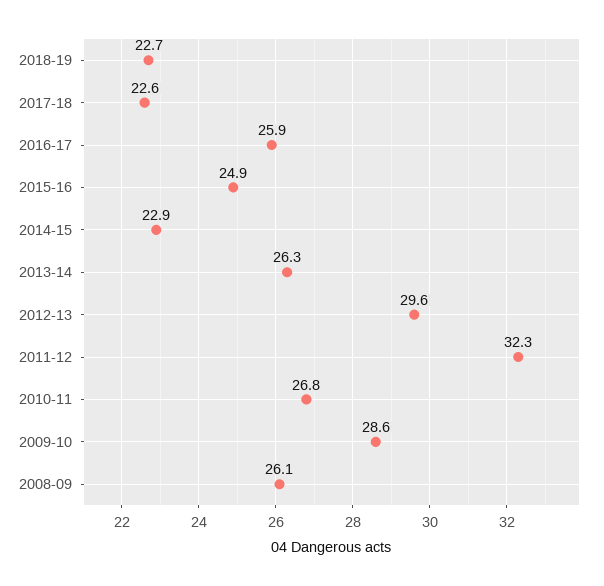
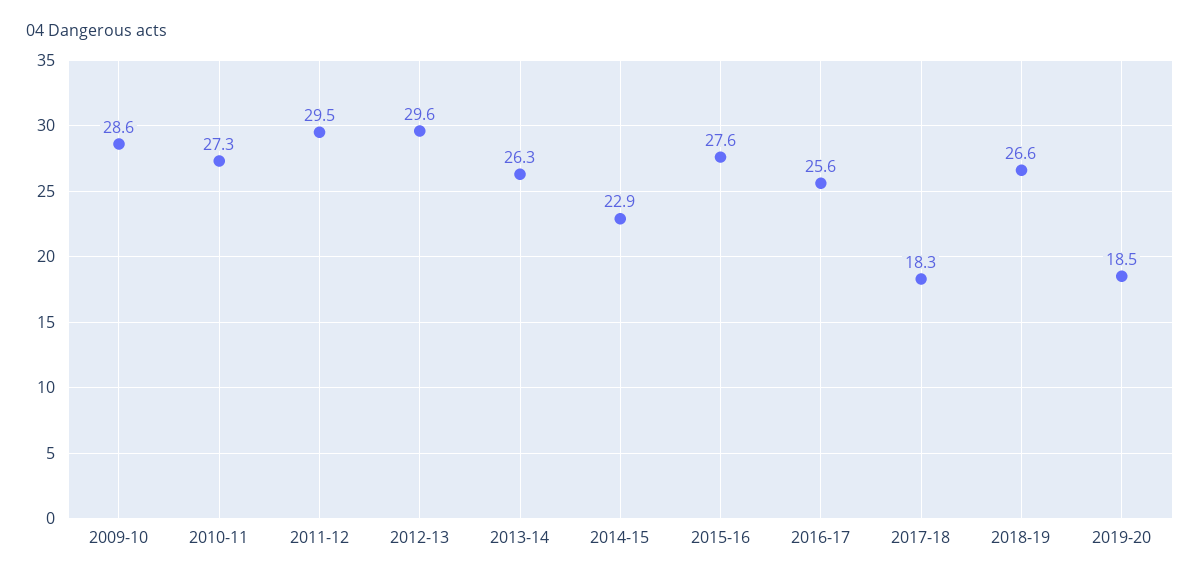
2018-19: 22.7 -> 26.6
2017-18: 22.6 -> 18.3
2016-17: 25.9 -> 25.6
2015-16: 24.9 -> 27.6
2011-12: 32.3 -> 29.5
2010-11: 26.8 -> 27.3
2008-09: 26.1 -> none
2019-20: none -> 18.5

